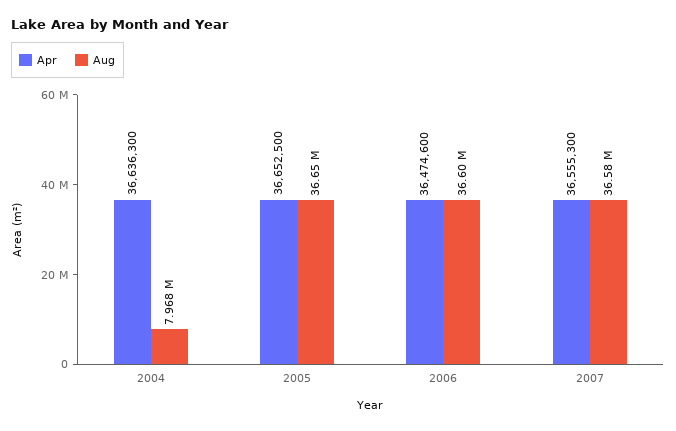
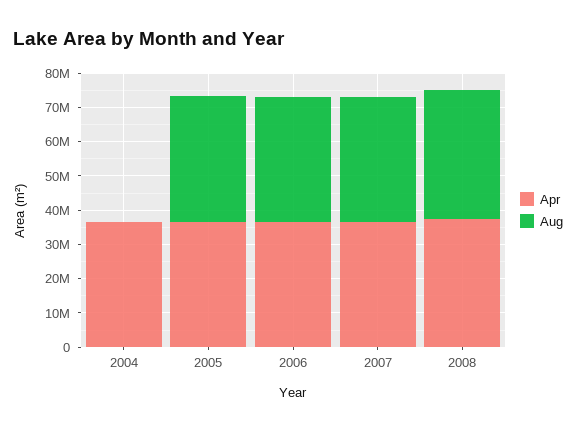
Aug, 2004: 7968000 -> 0
Apr, 2008: none -> 37500000
Aug, 2008: none -> 37500000

